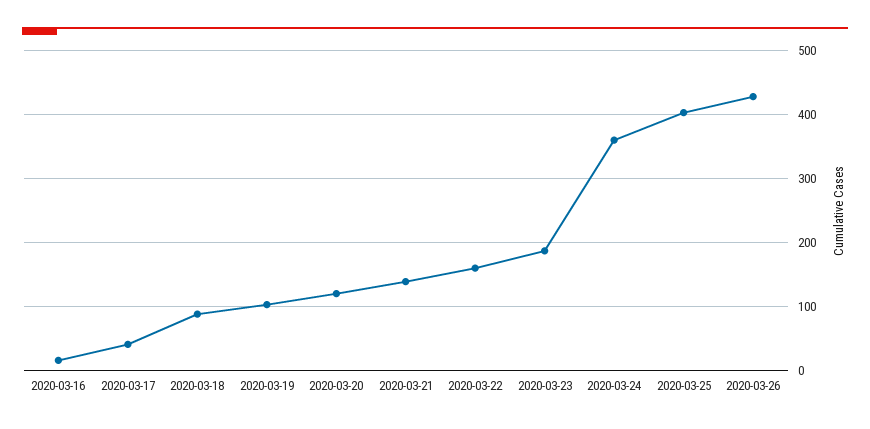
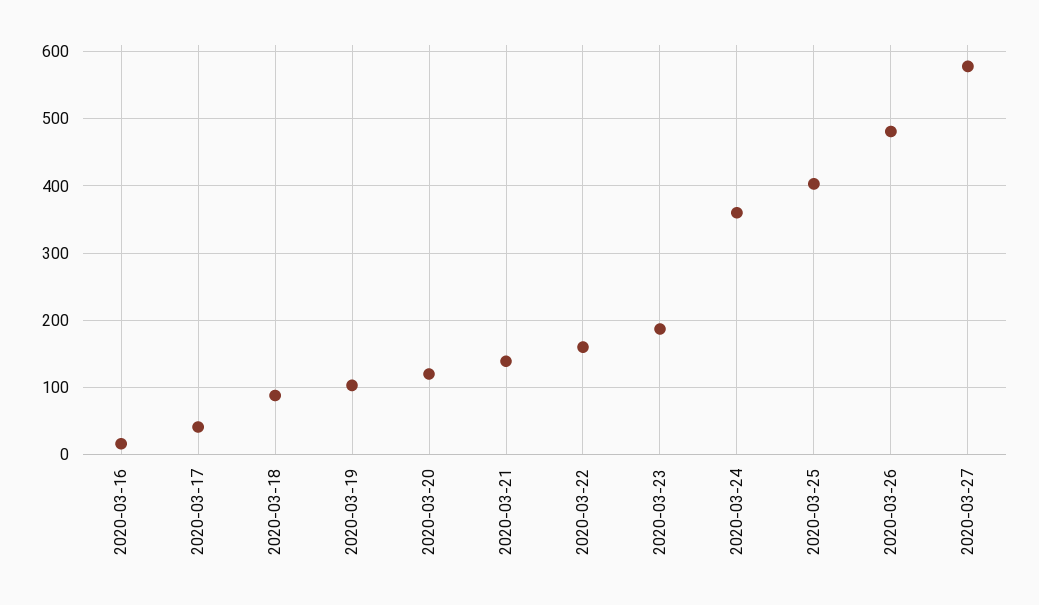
2020-03-26: 430 -> 480
2020-03-27: none -> 580

